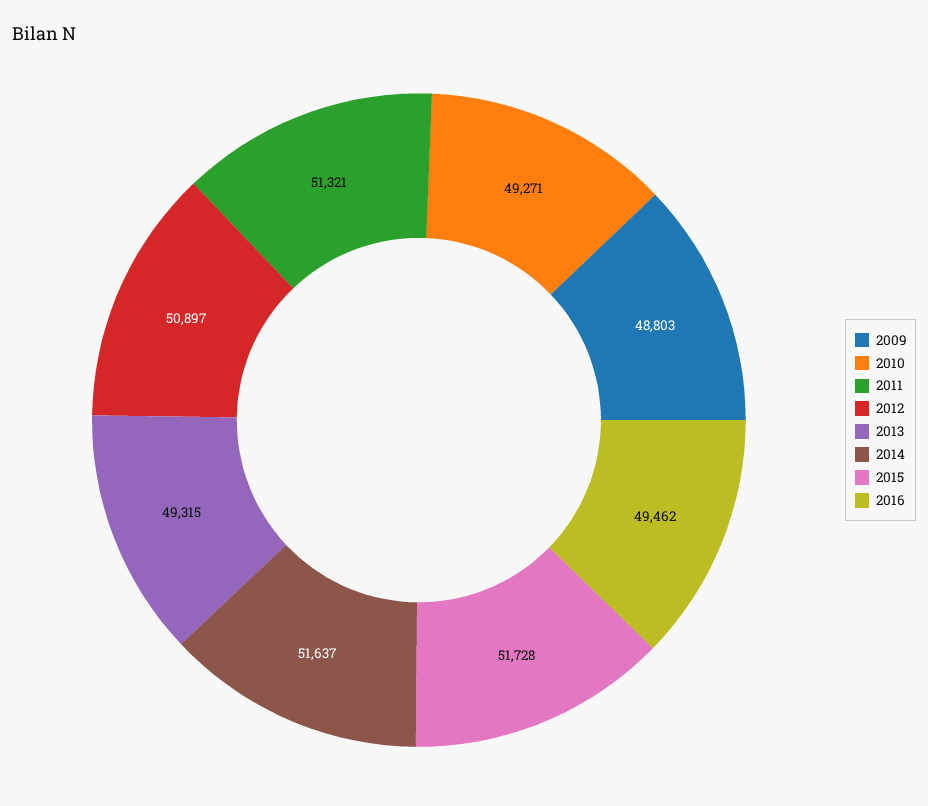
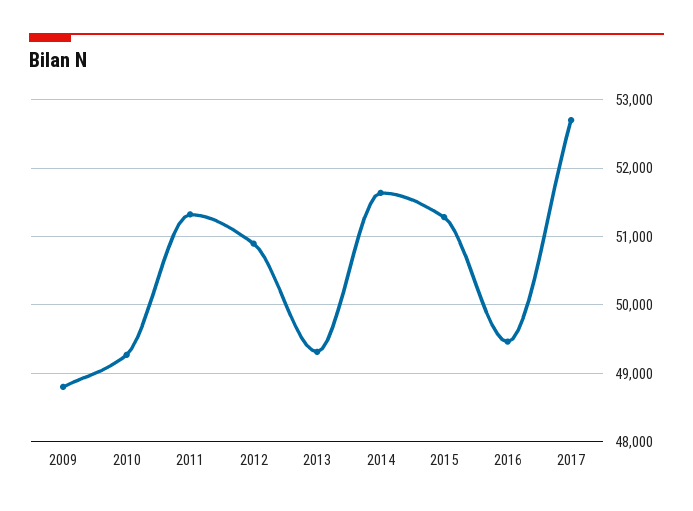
2015: 51728 -> 51300
2017: none -> 52700

